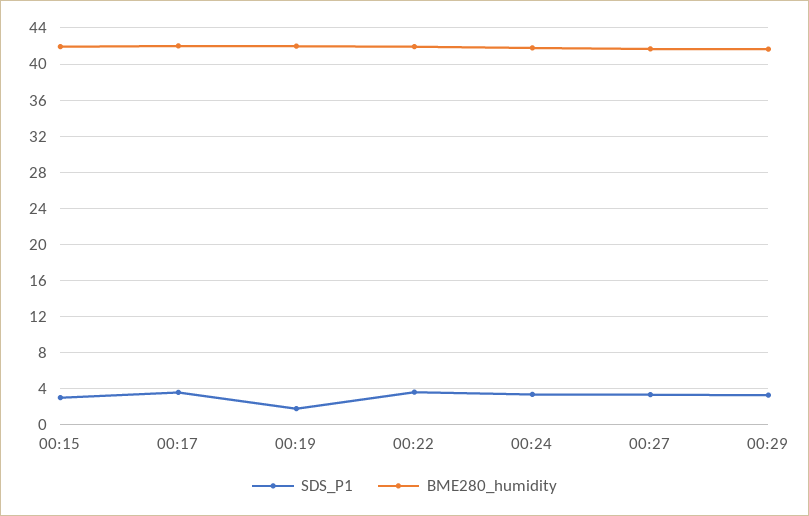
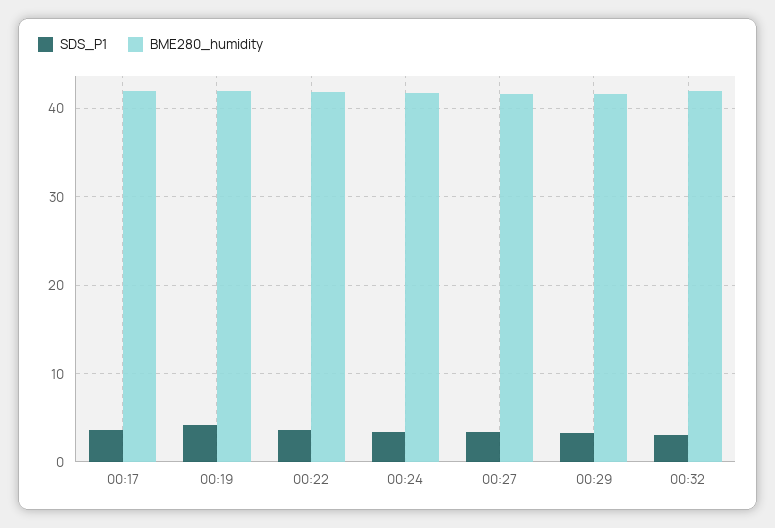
SDS_P1, 00:15: 3 -> none
BME280_humidity, 00:15: 42 -> none
SDS_P1, 00:19: 2 -> 4
SDS_P1, 00:32: none -> 3
BME280_humidity, 00:32: none -> 42

